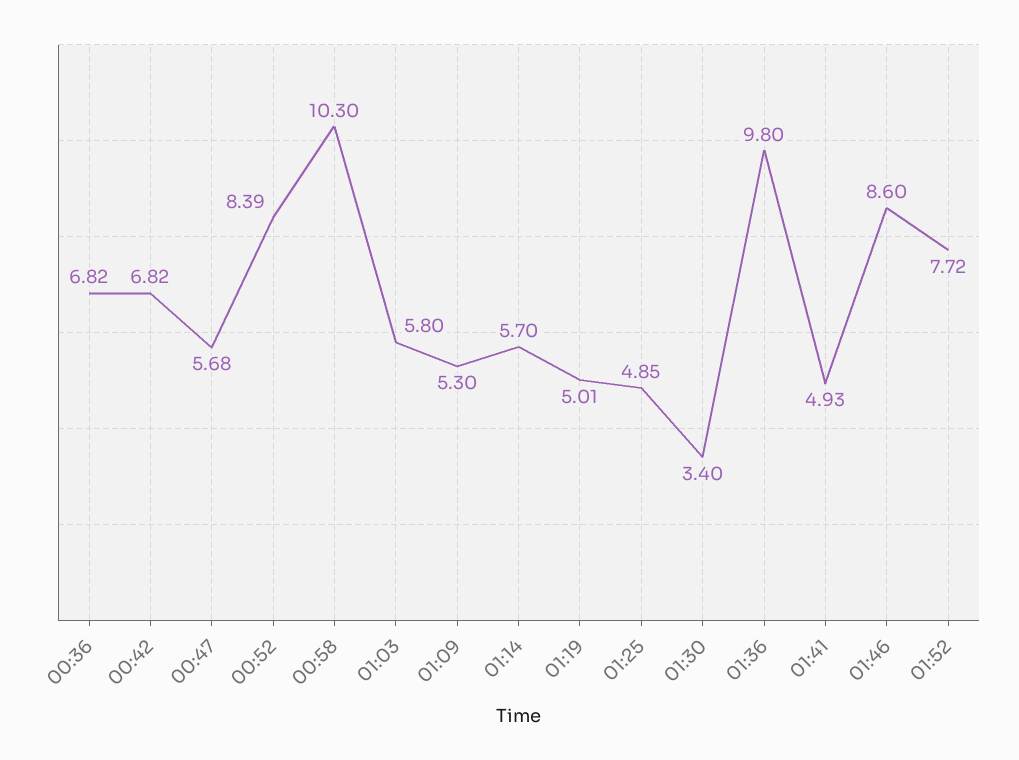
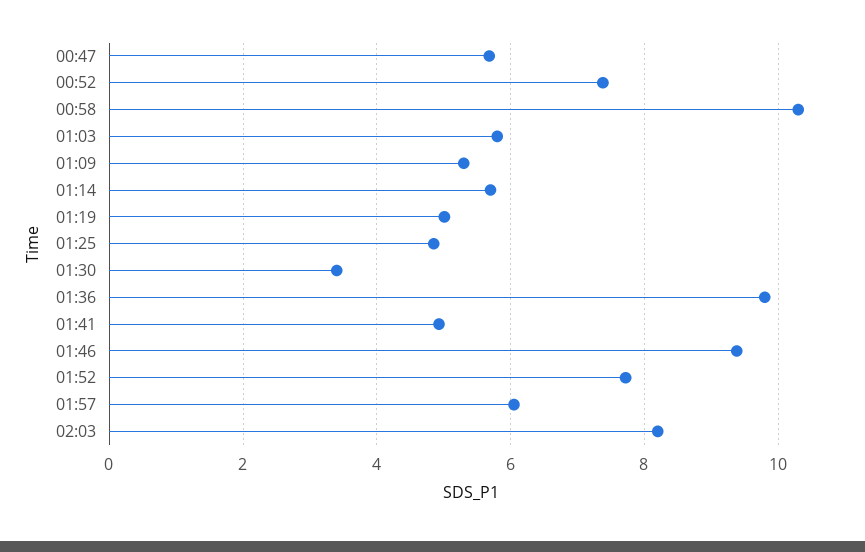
00:36: 6.82 -> none
00:42: 6.82 -> none
00:52: 8.39 -> 7.4
01:46: 8.6 -> 9.4
01:57: none -> 6
02:03: none -> 8.2

